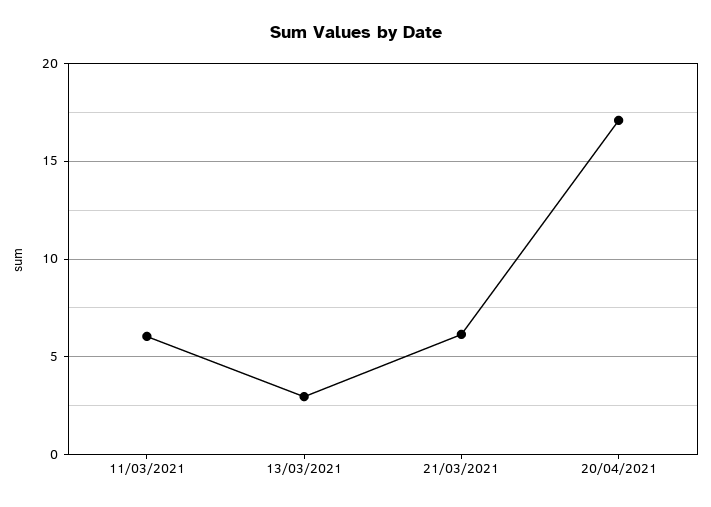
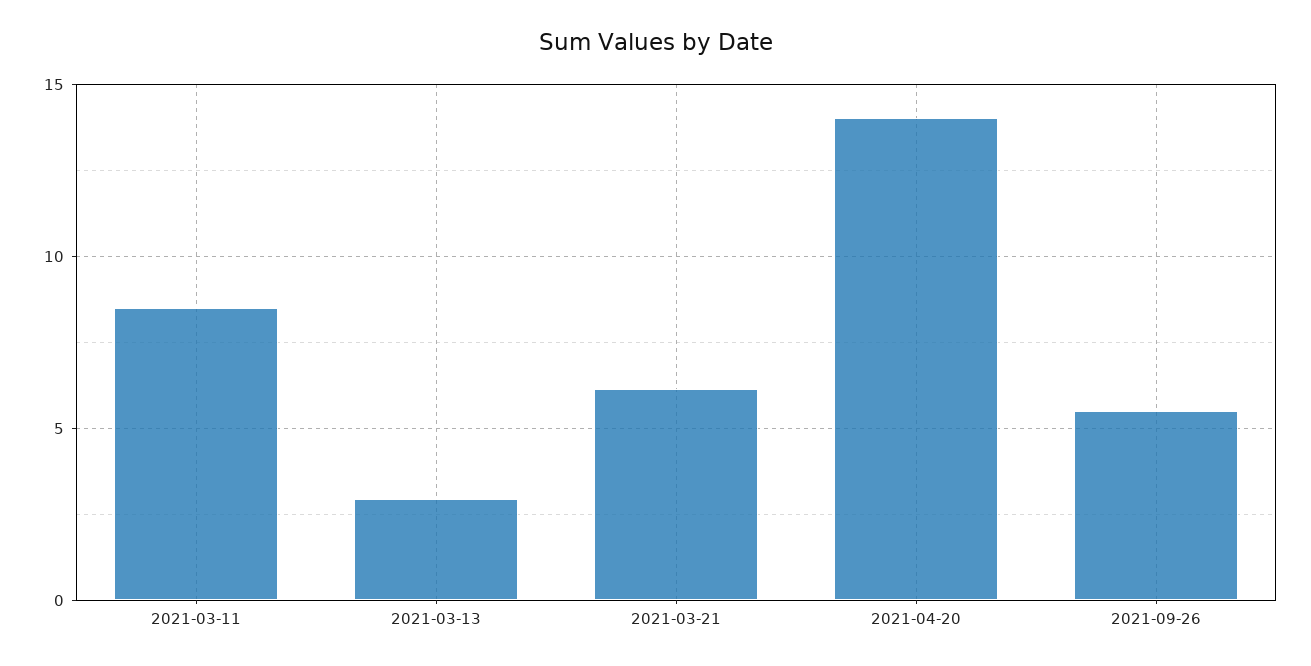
11/03/2021: 6 -> 8.5
20/04/2021: 17 -> 14
2021-09-26: none -> 5.5

